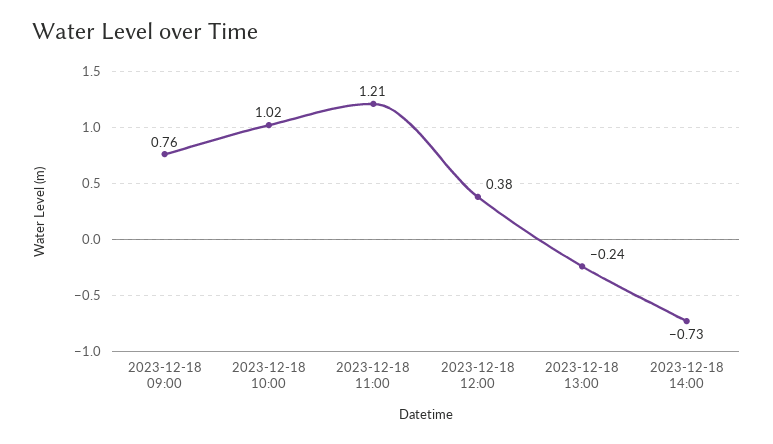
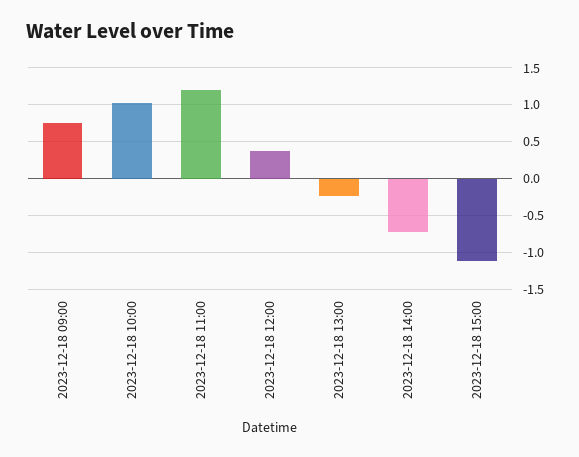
2023-12-18 15:00: none -> -1.1

